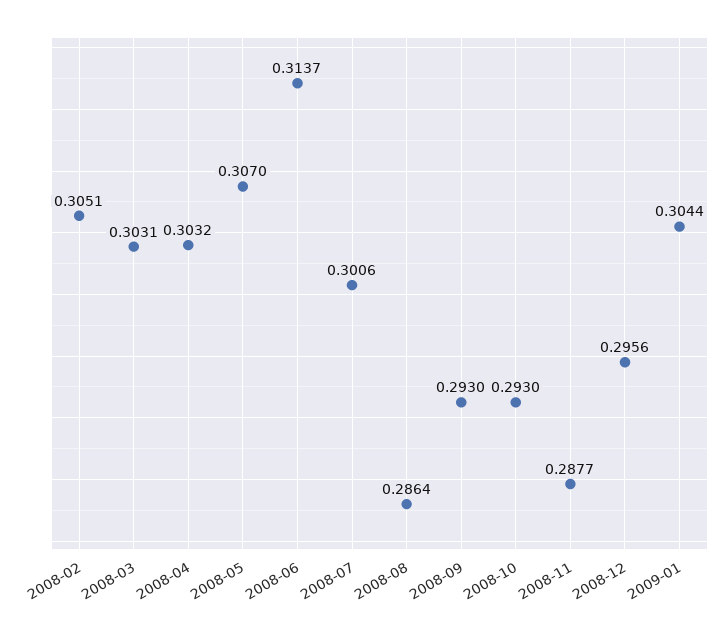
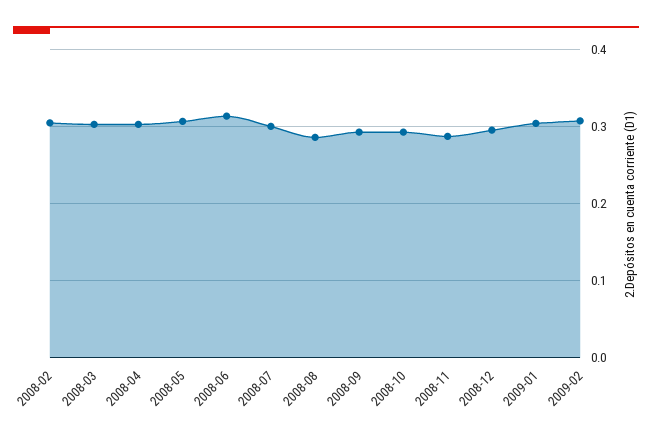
2009-02: none -> 0.31

